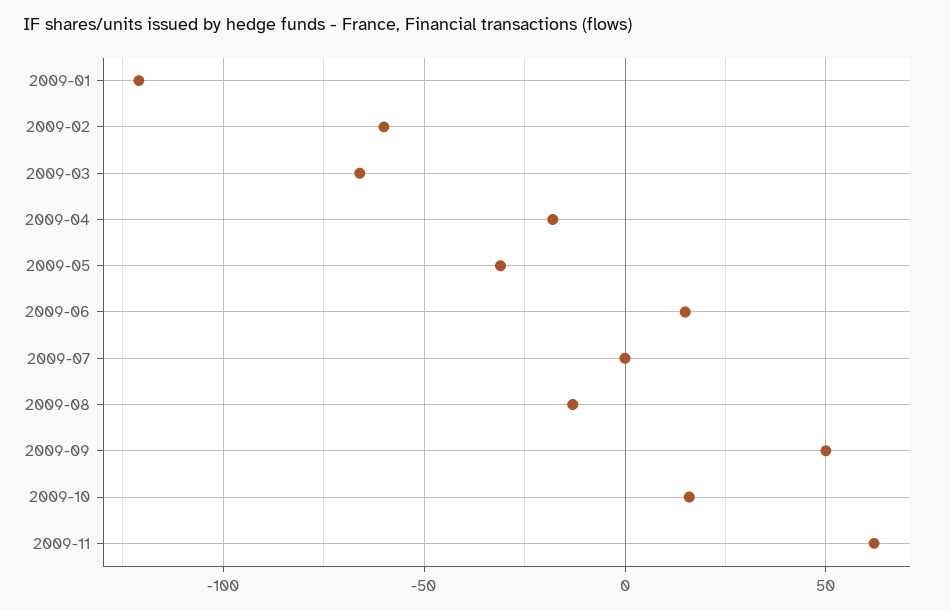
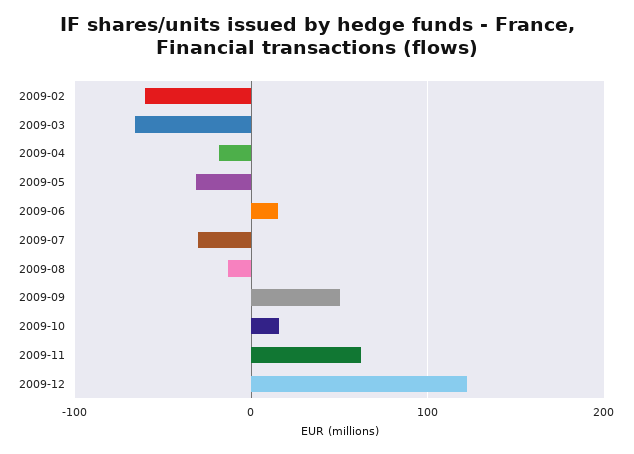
2009-01: -120 -> none
2009-07: 0 -> -30
2009-12: none -> 120

